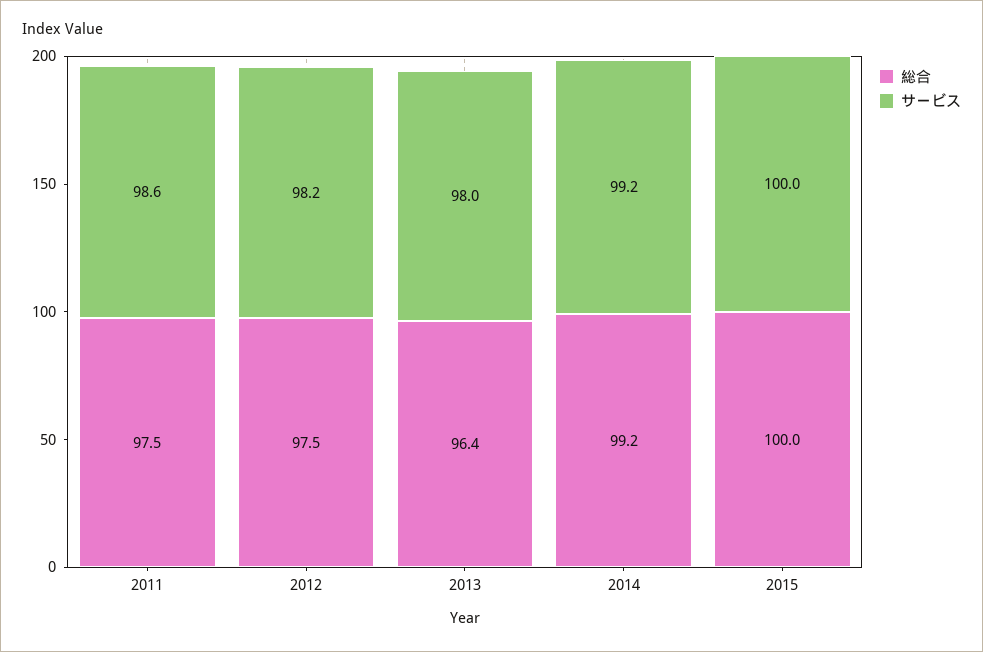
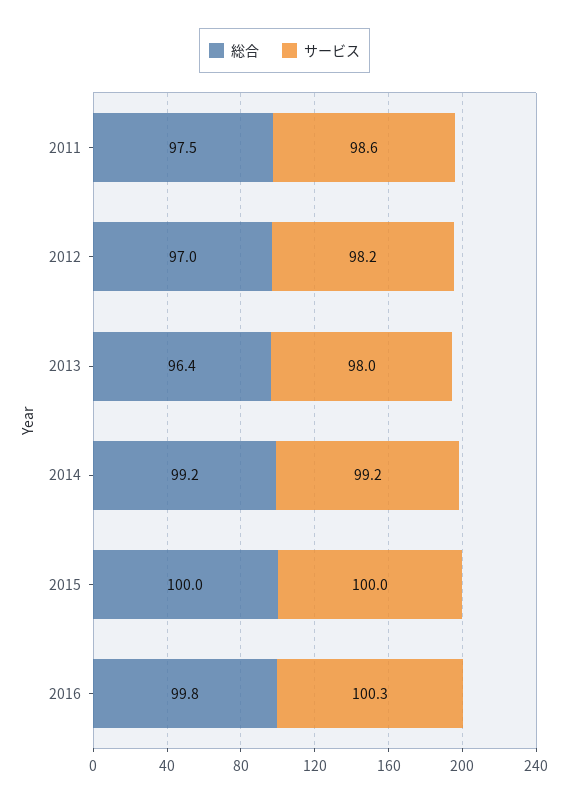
総合, 2012: 97.5 -> 97
総合, 2016: none -> 99.8
サービス, 2016: none -> 100.3

